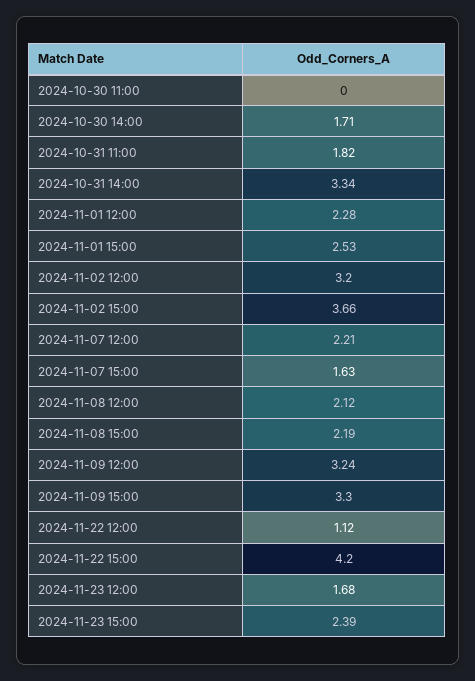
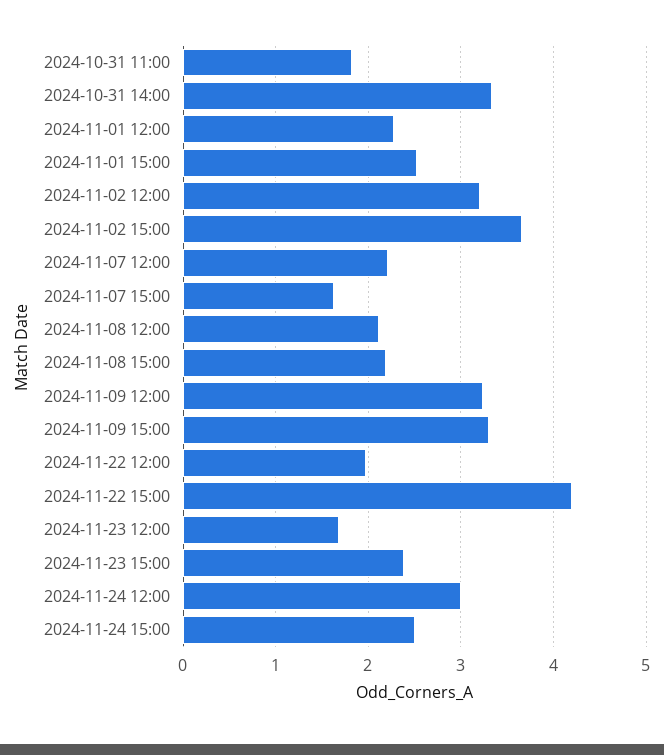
2024-10-30 11:00: 0 -> none
2024-10-30 14:00: 1.71 -> none
2024-11-22 12:00: 1.12 -> 2
2024-11-24 12:00: none -> 3
2024-11-24 15:00: none -> 2.5

